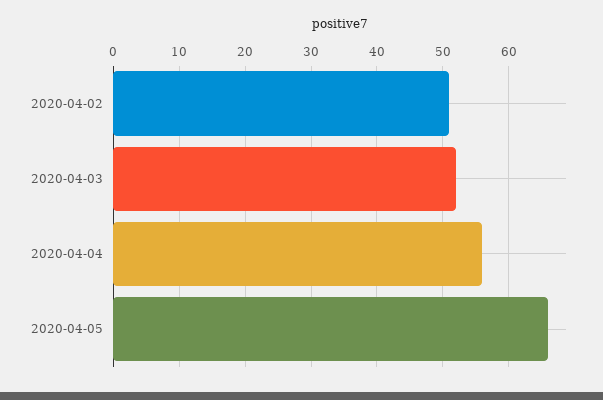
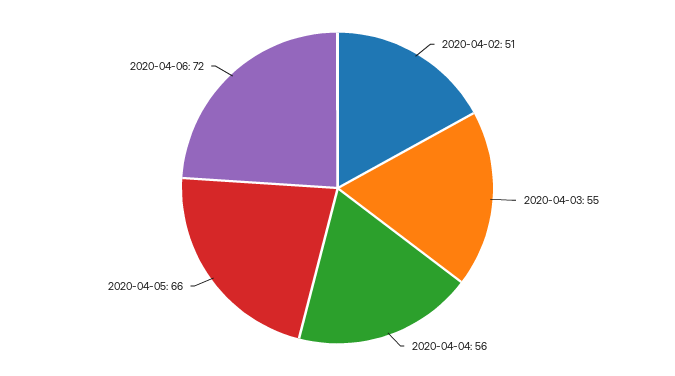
2020-04-03: 52 -> 55
2020-04-06: none -> 72

